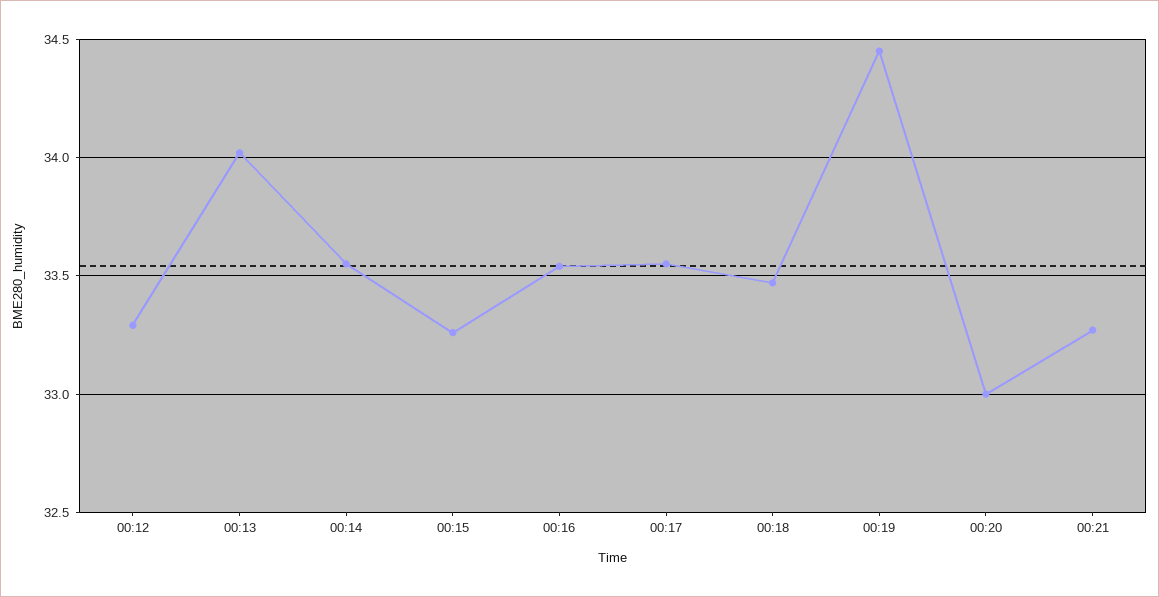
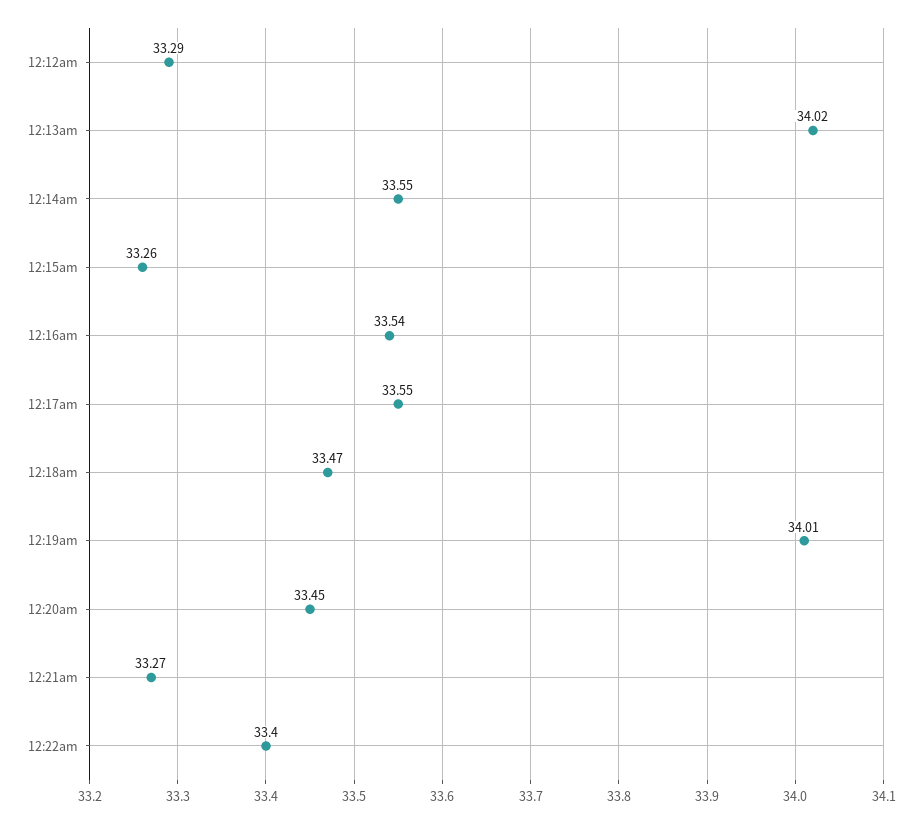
00:19: 34.45 -> 34.01
00:20: 33 -> 33.45
12:22am: none -> 33.4

